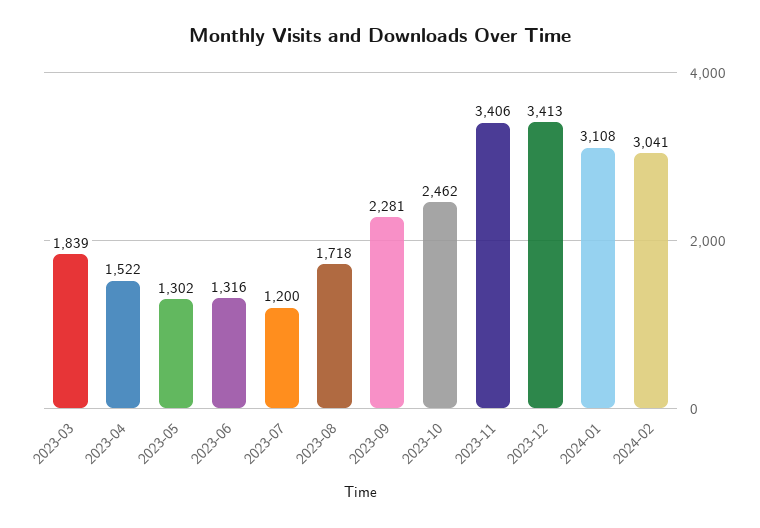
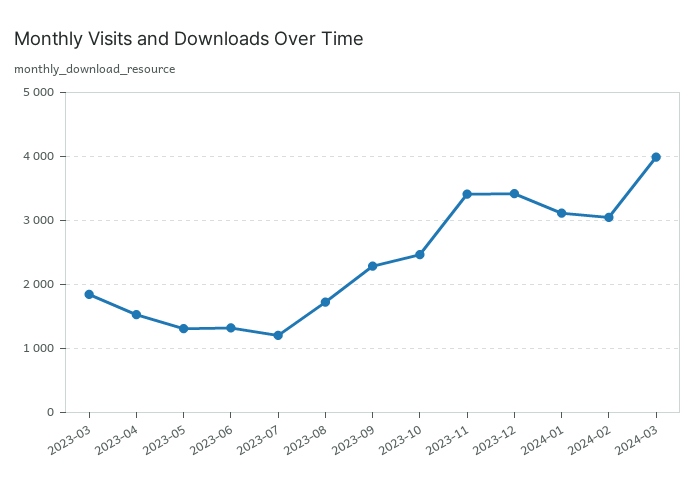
2024-03: none -> 4000

